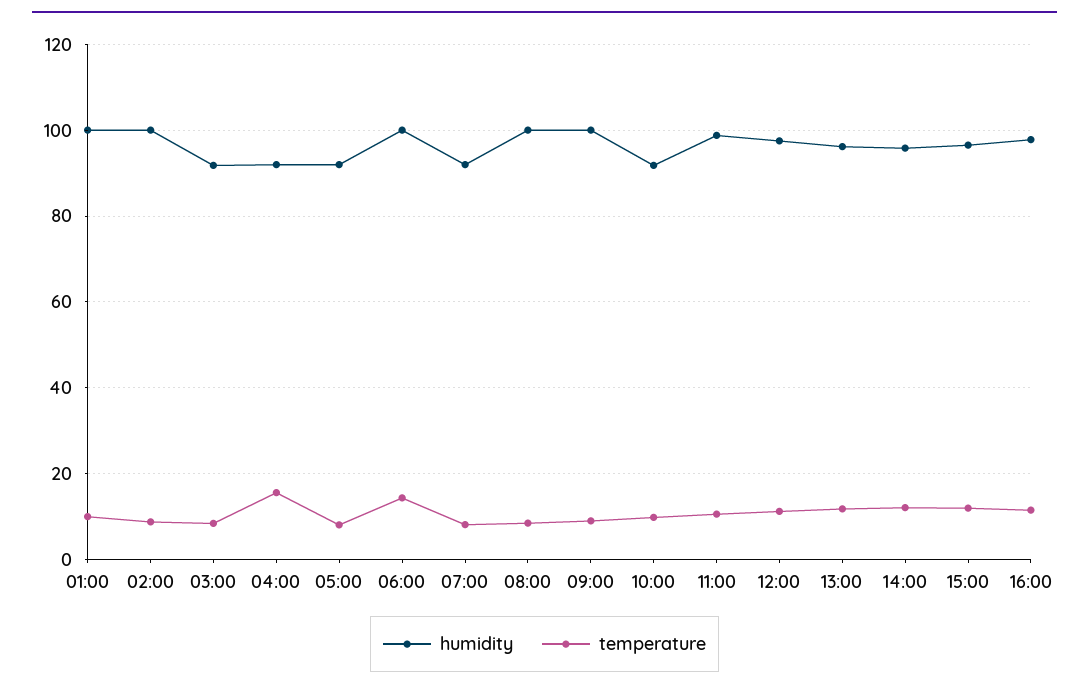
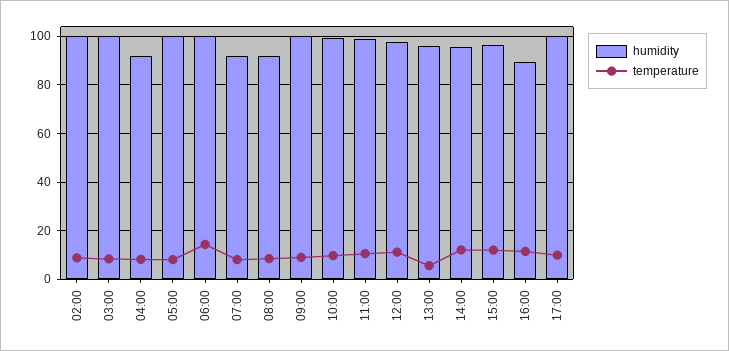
humidity, 01:00: 100 -> none
temperature, 01:00: 10 -> none
humidity, 03:00: 92 -> 100
temperature, 04:00: 16 -> 7.5
humidity, 05:00: 92 -> 100
humidity, 08:00: 100 -> 92.5
humidity, 10:00: 92 -> 100
temperature, 13:00: 12 -> 5
humidity, 16:00: 98 -> 90
humidity, 17:00: none -> 100
temperature, 17:00: none -> 10

